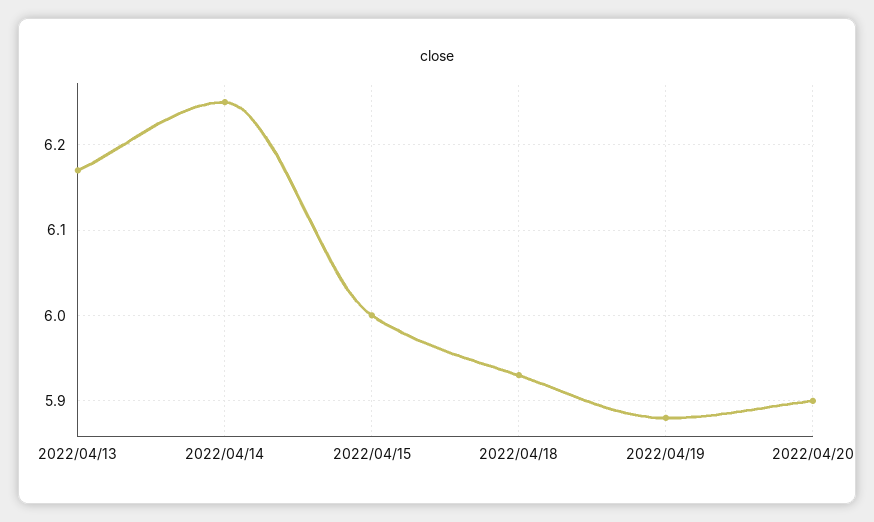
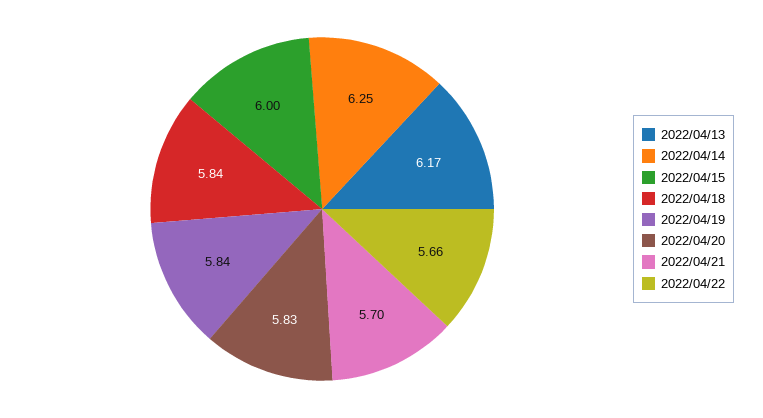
2022/04/18: 5.93 -> 5.84
2022/04/19: 5.88 -> 5.84
2022/04/20: 5.9 -> 5.83
2022/04/21: none -> 5.7
2022/04/22: none -> 5.66

